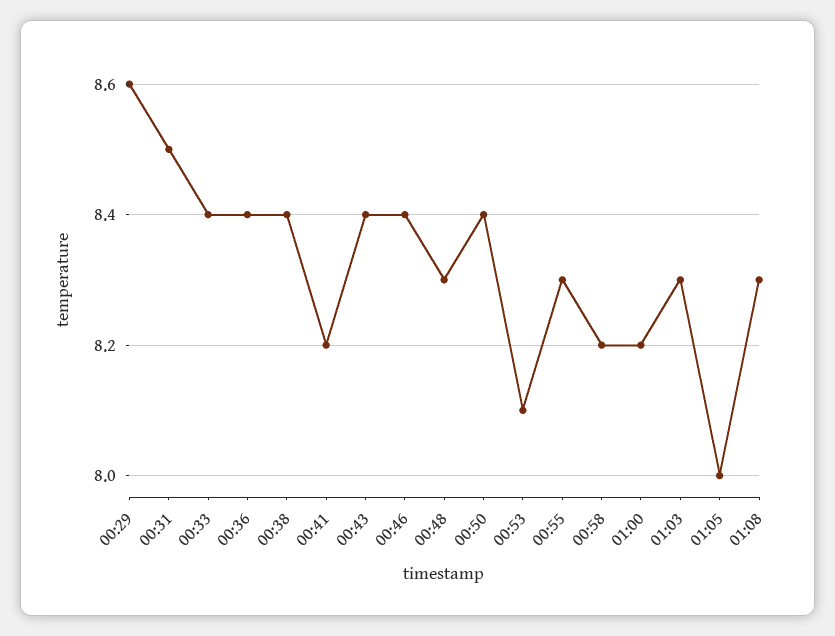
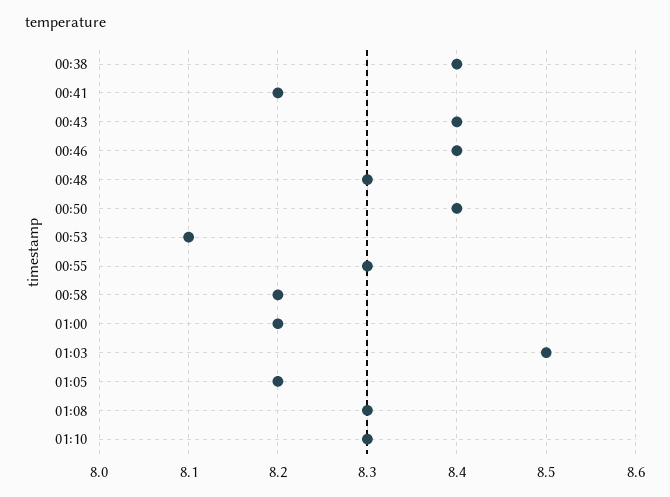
00:29: 8.6 -> none
00:31: 8.5 -> none
00:33: 8.4 -> none
00:36: 8.4 -> none
01:03: 8.3 -> 8.5
01:05: 8 -> 8.2
01:10: none -> 8.3

